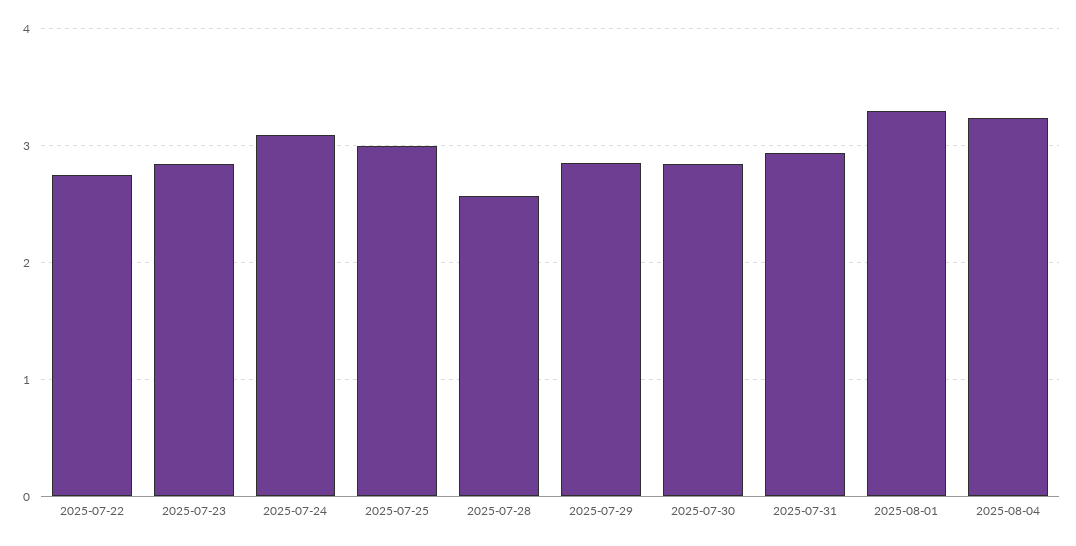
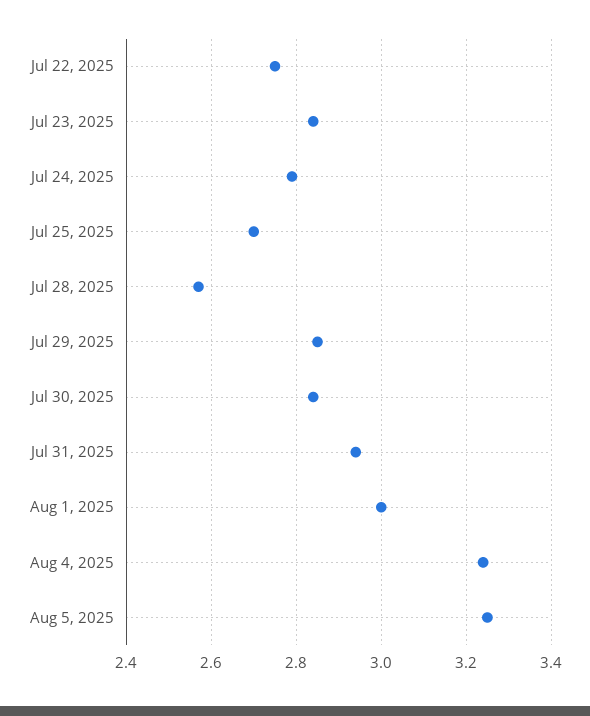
2025-07-24: 3.1 -> 2.8
2025-07-25: 3 -> 2.7
2025-08-01: 3.3 -> 3
Aug 5, 2025: none -> 3.25

